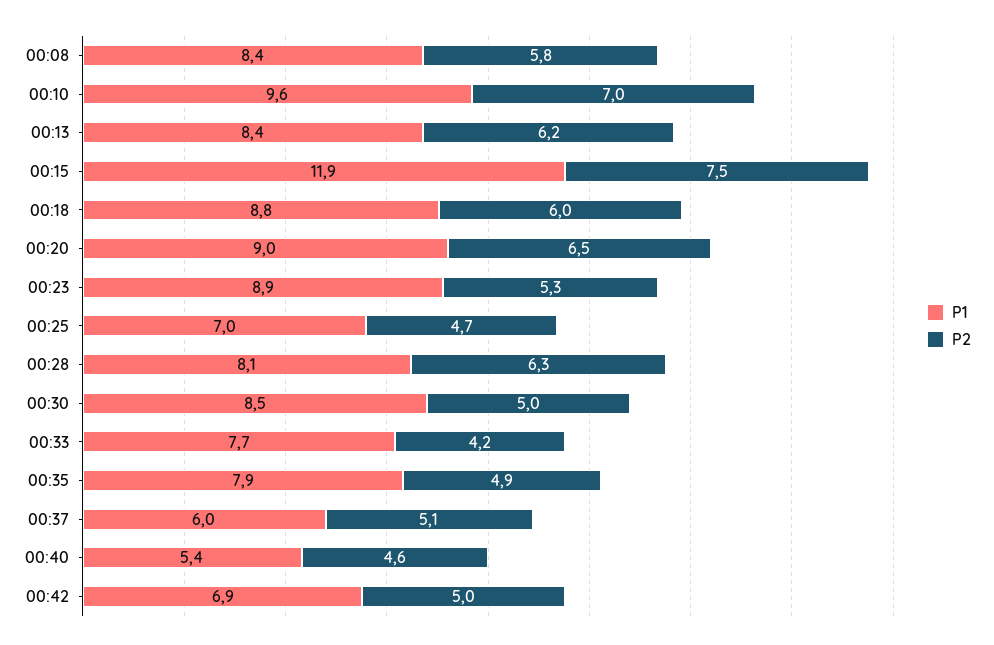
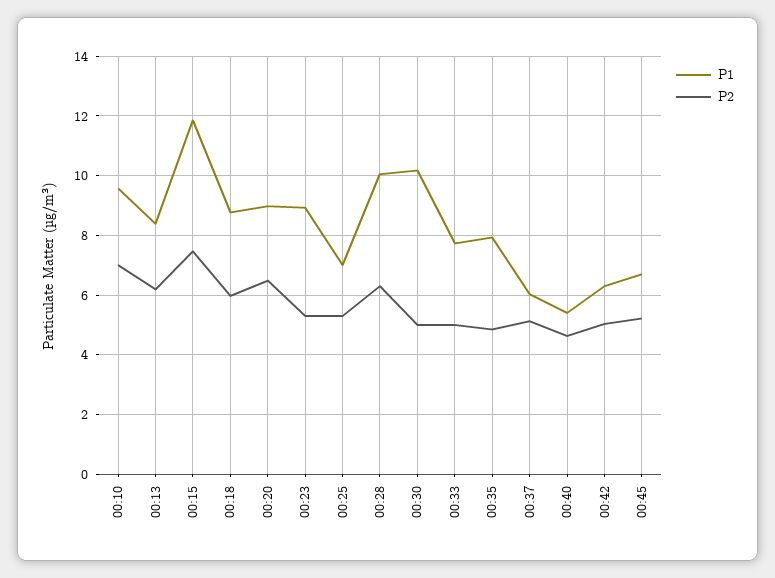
P1, 00:08: 8.4 -> none
P2, 00:08: 5.8 -> none
P2, 00:25: 4.7 -> 5.25
P1, 00:28: 8.1 -> 10
P1, 00:30: 8.5 -> 10.25
P2, 00:33: 4.2 -> 5
P1, 00:42: 6.9 -> 6.25
P1, 00:45: none -> 6.75
P2, 00:45: none -> 5.25

